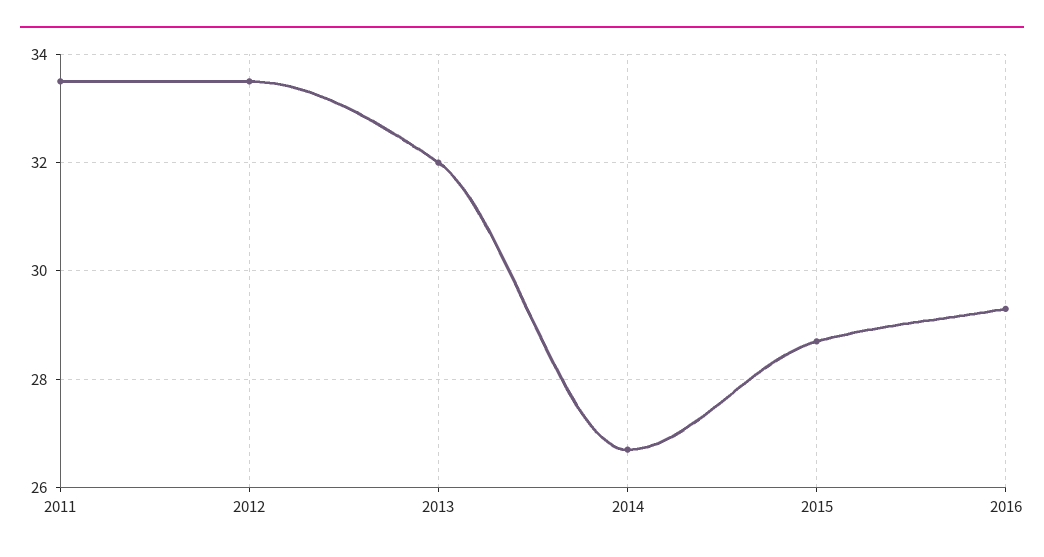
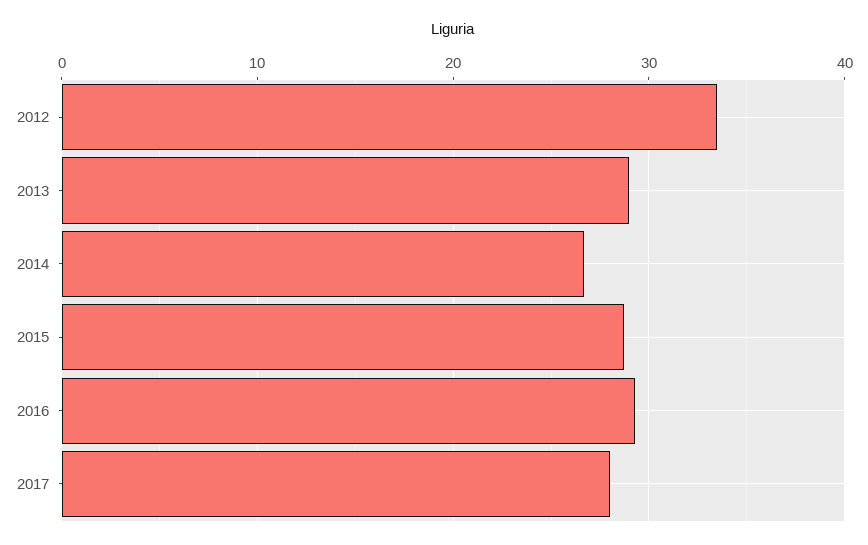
2011: 33.5 -> none
2013: 32 -> 29
2017: none -> 28

